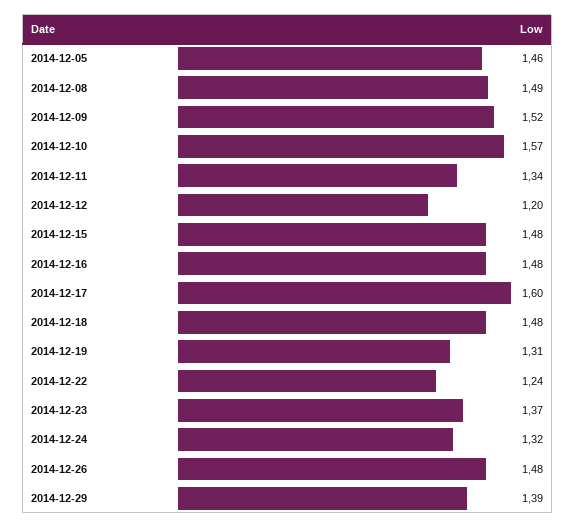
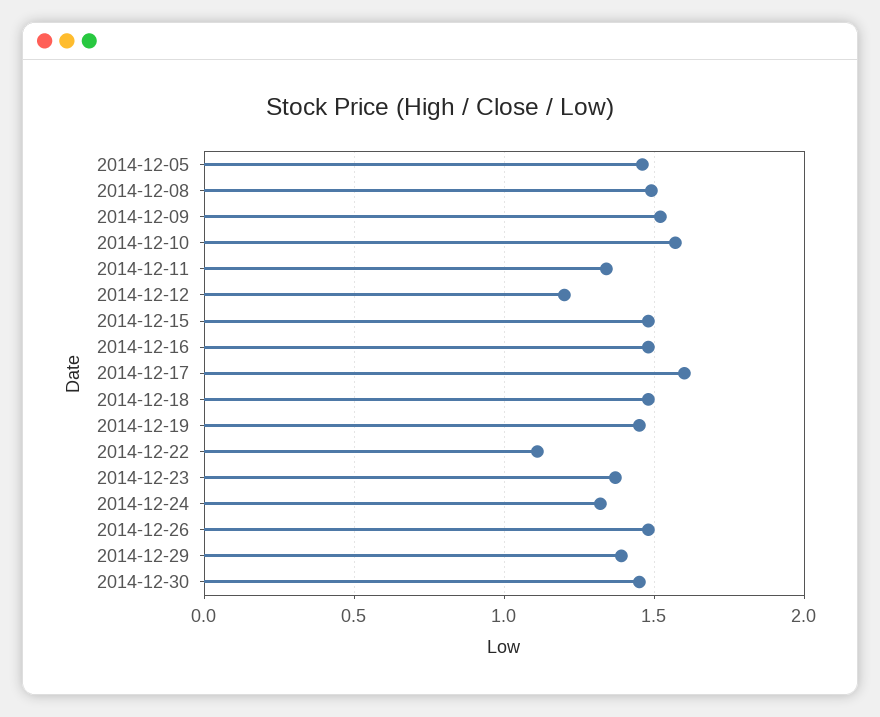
2014-12-19: 1.31 -> 1.45
2014-12-22: 1.24 -> 1.1
2014-12-30: none -> 1.45

